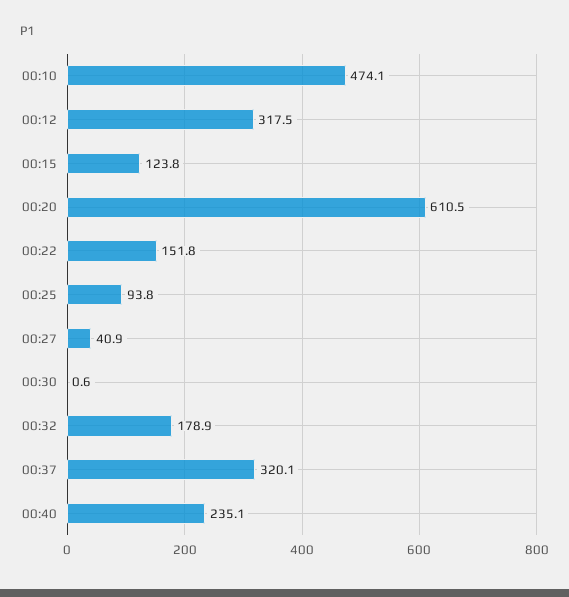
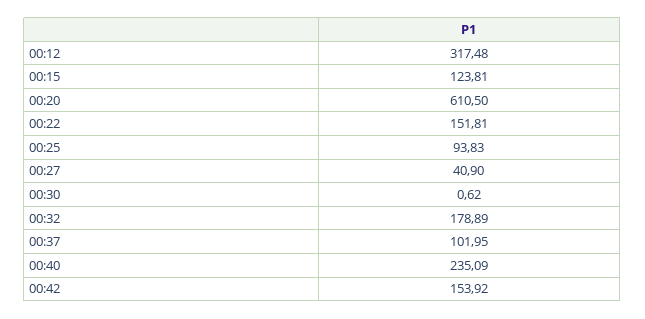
00:10: 474.1 -> none
00:37: 320.1 -> 101.95
00:42: none -> 153.92

